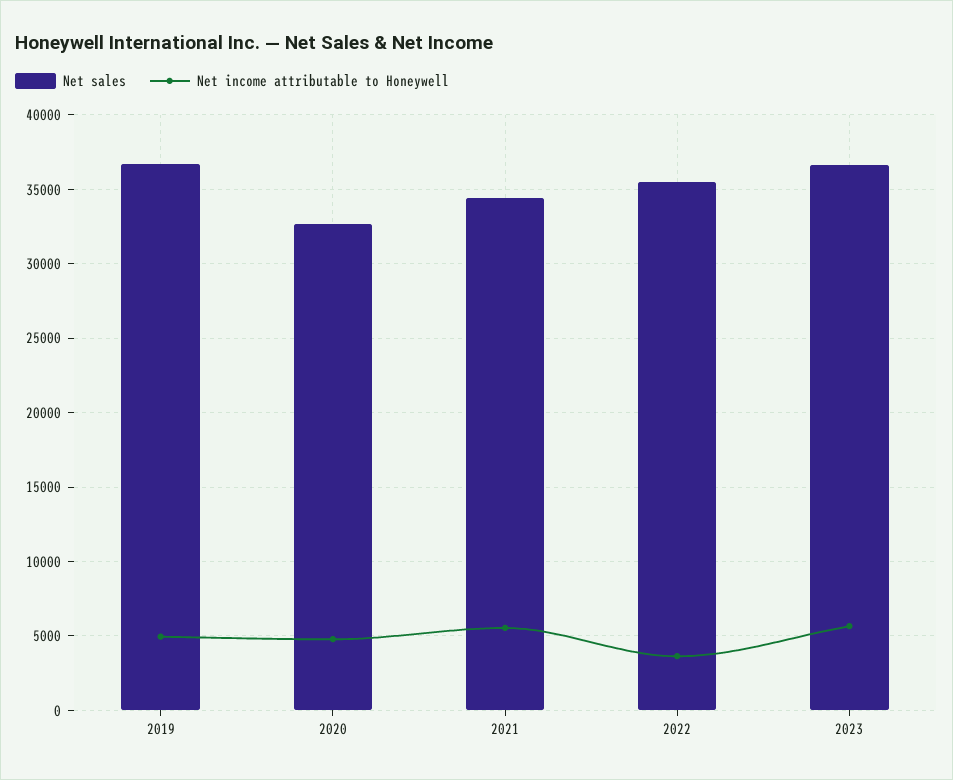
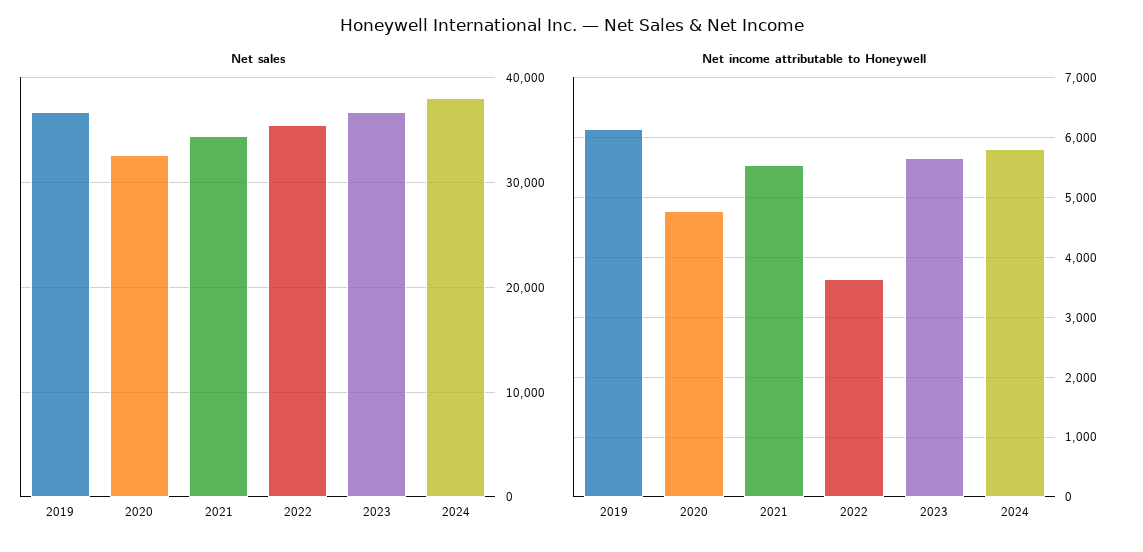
Net income attributable to Honeywell, 2019: 5000 -> 6200
Net sales, 2024: none -> 38000
Net income attributable to Honeywell, 2024: none -> 5800

